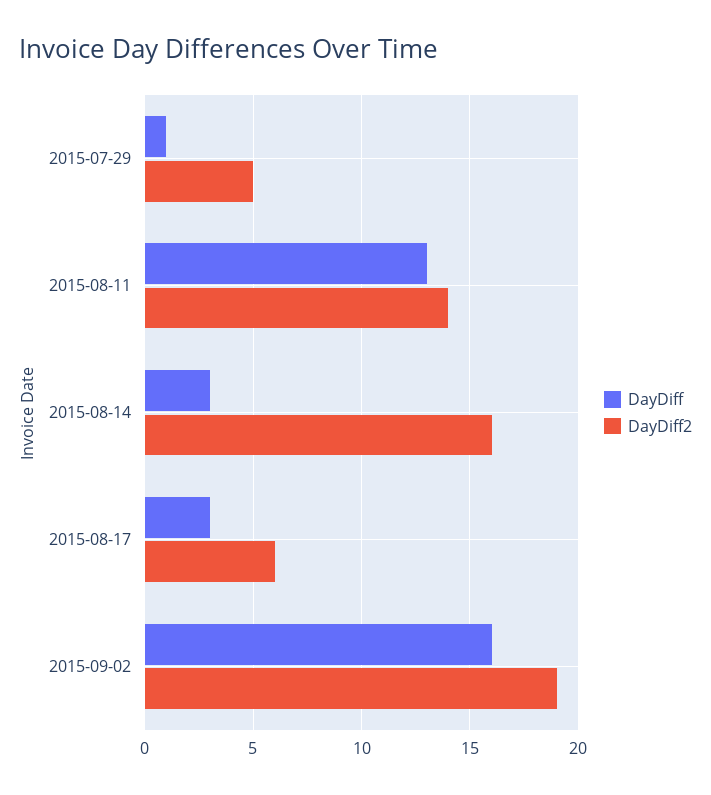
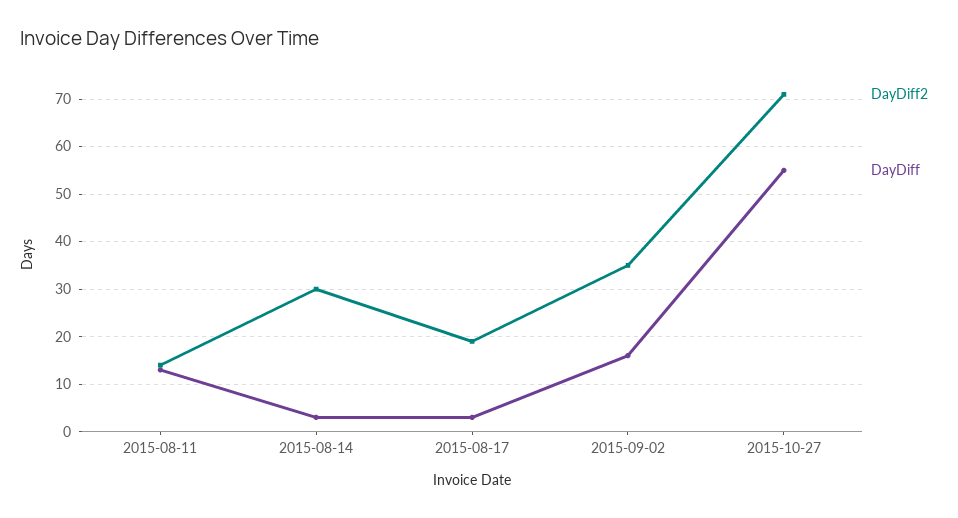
DayDiff, 2015-07-29: 1 -> none
DayDiff2, 2015-07-29: 5 -> none
DayDiff2, 2015-08-14: 16 -> 30
DayDiff2, 2015-08-17: 6 -> 20
DayDiff2, 2015-09-02: 19 -> 35
DayDiff2, 2015-10-27: none -> 70
DayDiff, 2015-10-27: none -> 55

